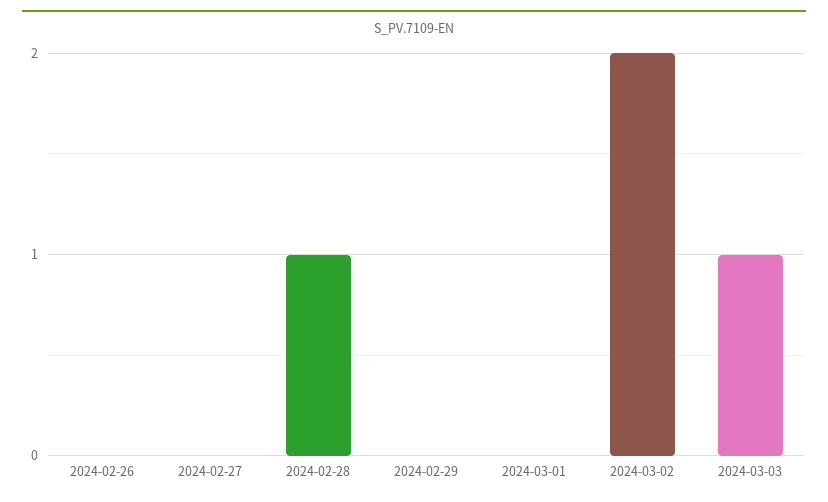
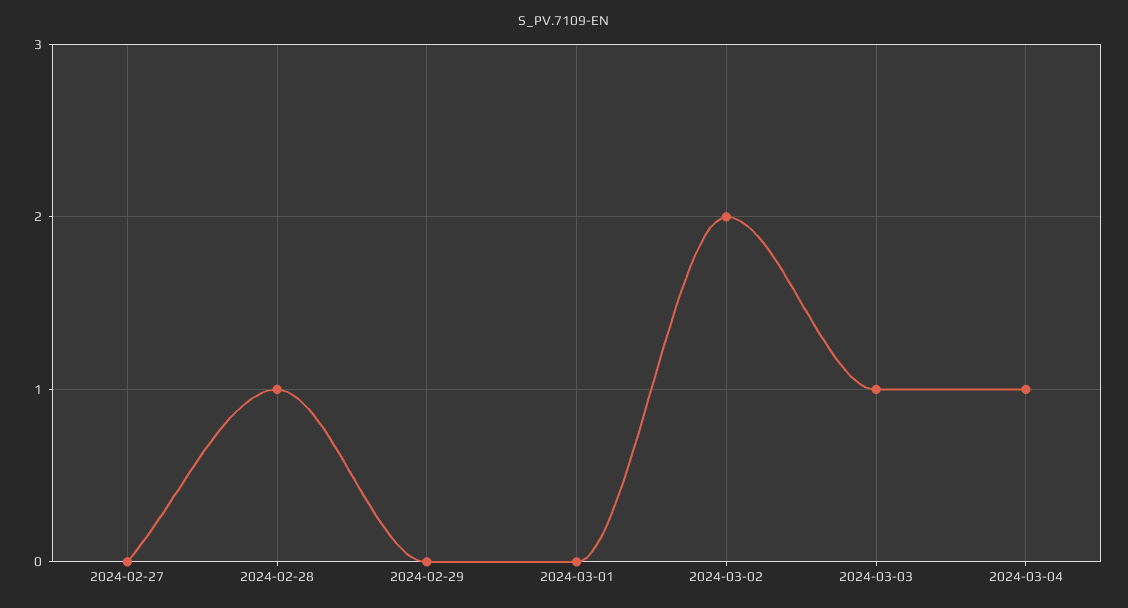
2024-02-26: 0 -> none
2024-03-04: none -> 1

